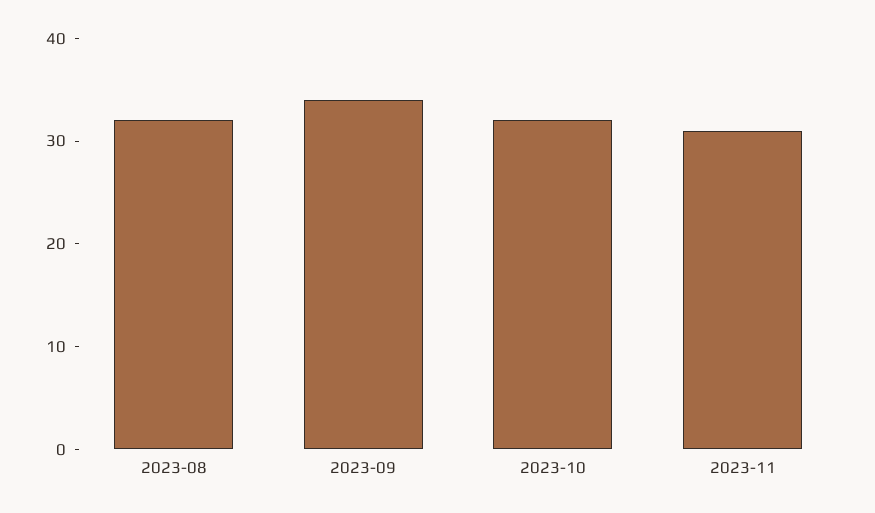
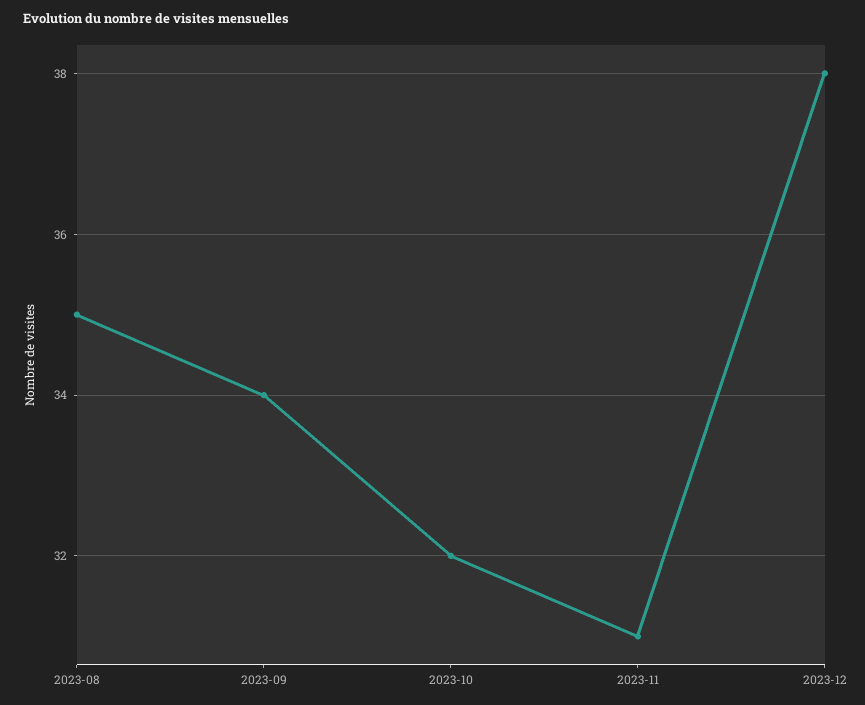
2023-08: 32 -> 35
2023-12: none -> 38

